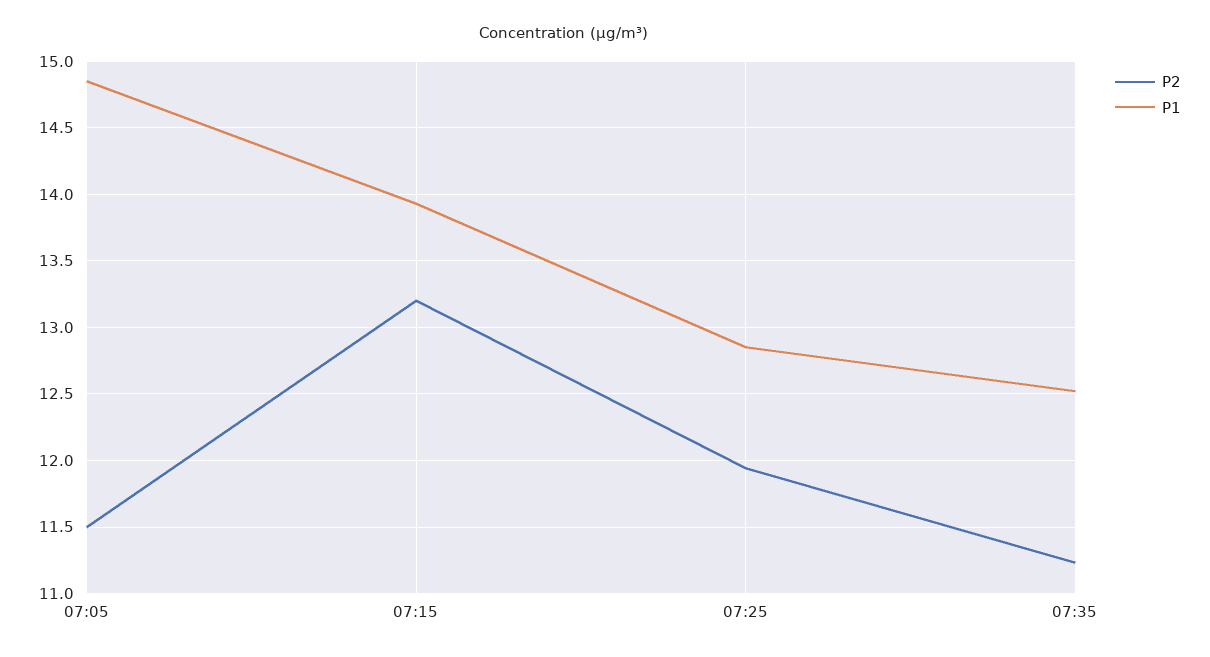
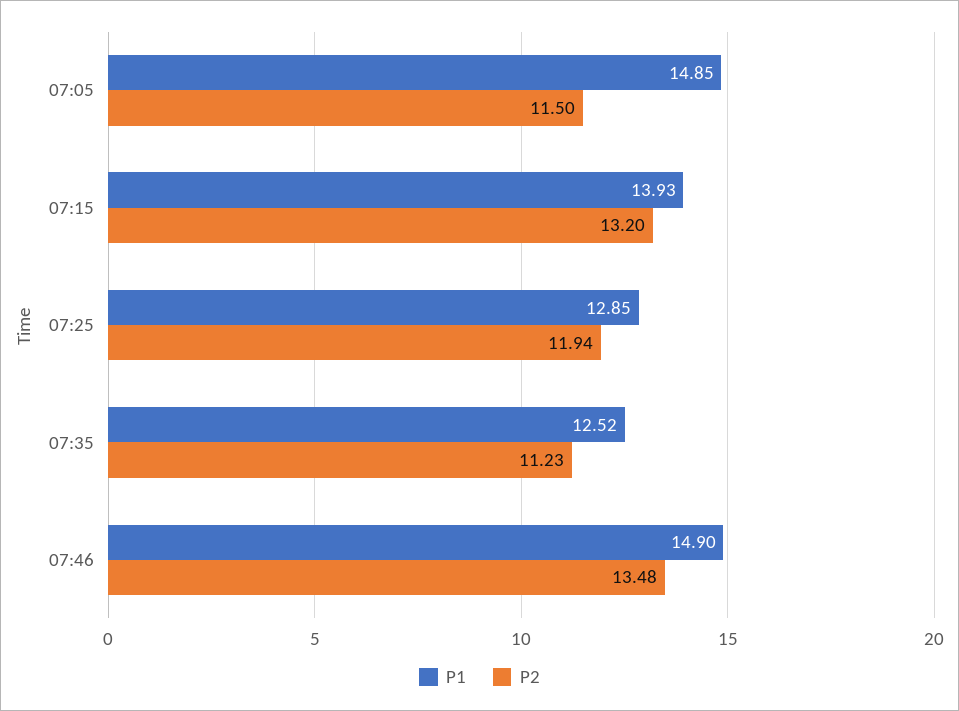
P1, 07:46: none -> 14.9
P2, 07:46: none -> 13.48

